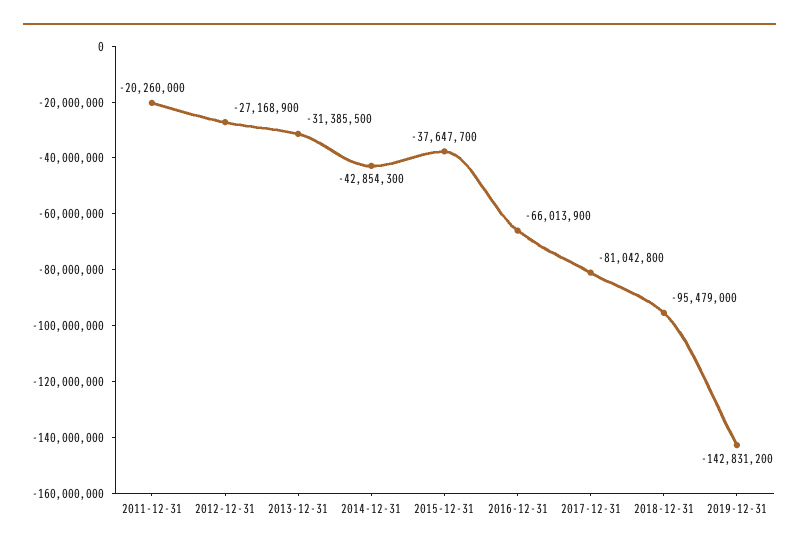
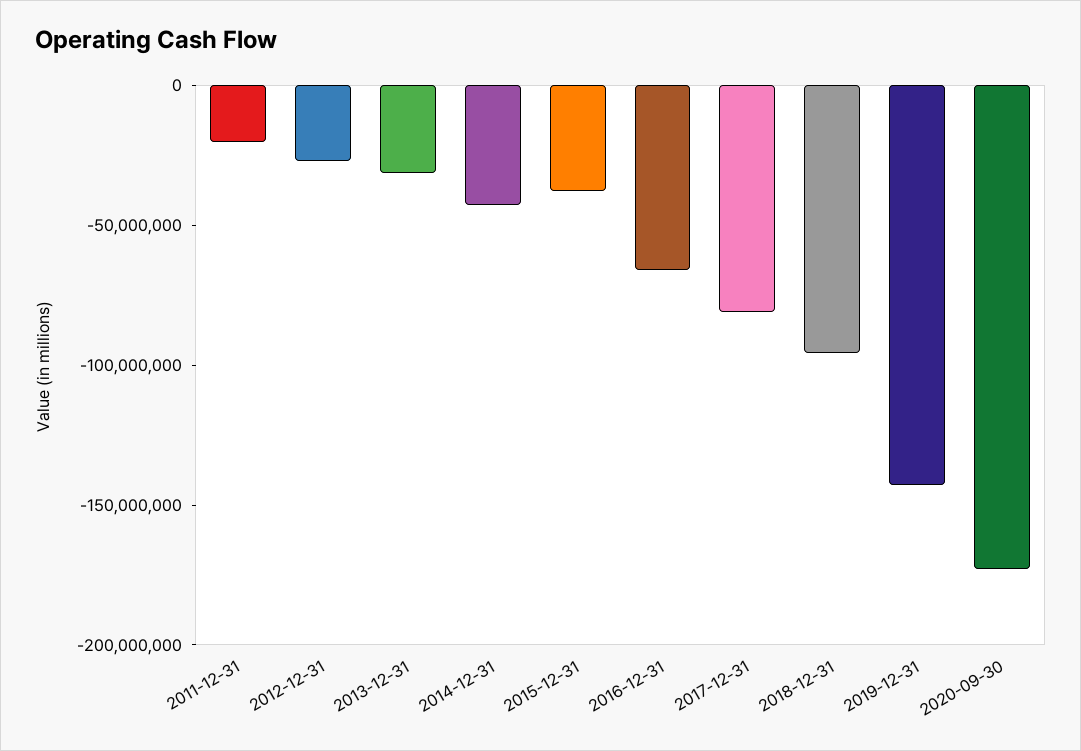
2020-09-30: none -> -170000000

